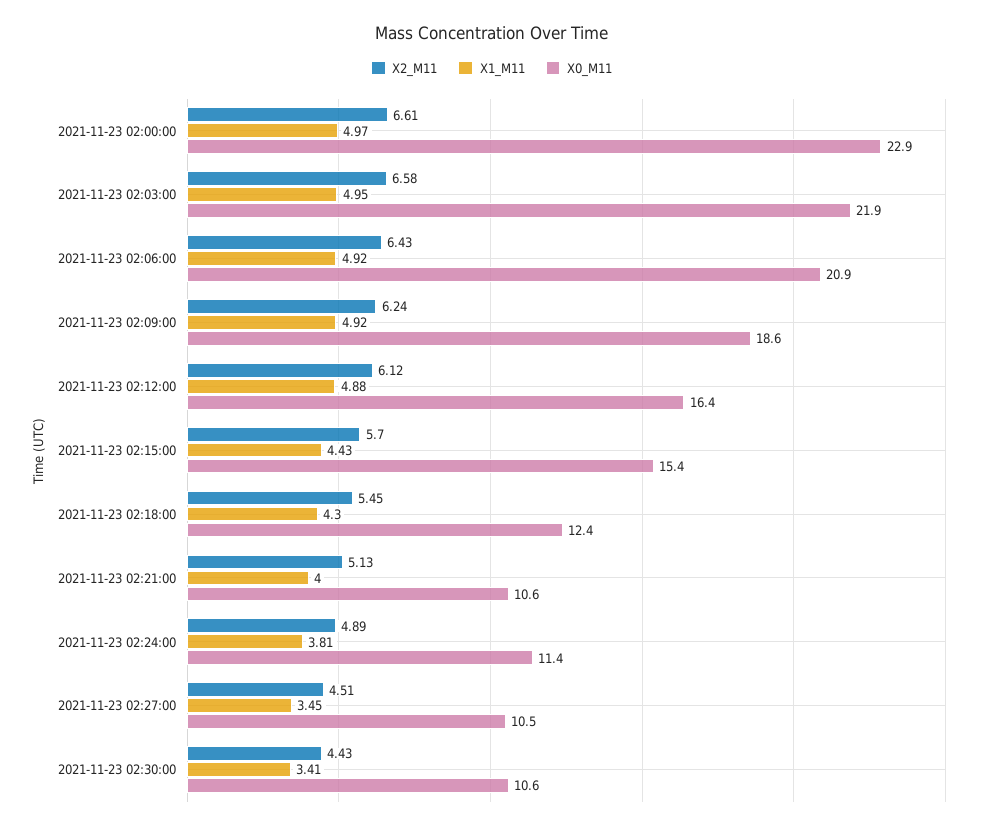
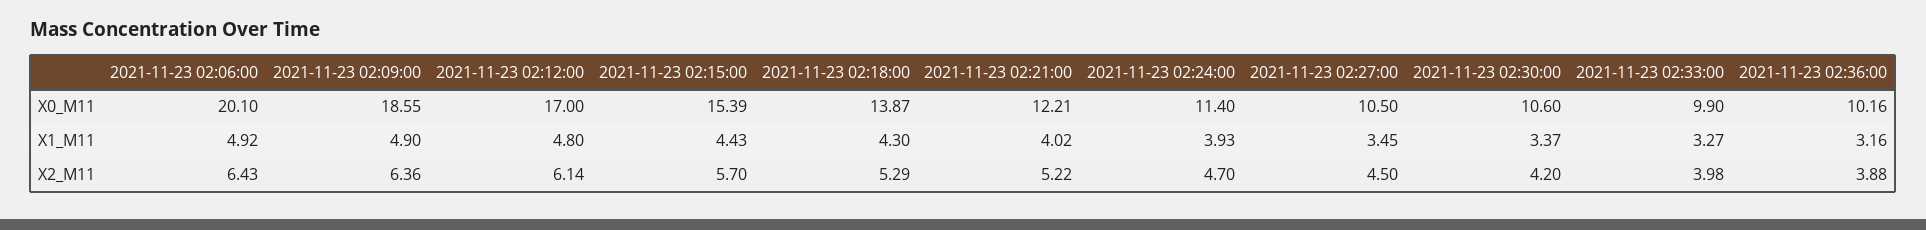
X2_M11, 2021-11-23 02:00:00: 6.61 -> none
X1_M11, 2021-11-23 02:00:00: 4.97 -> none
X0_M11, 2021-11-23 02:00:00: 22.9 -> none
X2_M11, 2021-11-23 02:03:00: 6.58 -> none
X1_M11, 2021-11-23 02:03:00: 4.95 -> none
X0_M11, 2021-11-23 02:03:00: 21.9 -> none
X0_M11, 2021-11-23 02:06:00: 20.9 -> 20.1
X2_M11, 2021-11-23 02:09:00: 6.24 -> 6.36
X1_M11, 2021-11-23 02:09:00: 4.92 -> 4.9
X2_M11, 2021-11-23 02:12:00: 6.12 -> 6.14
X1_M11, 2021-11-23 02:12:00: 4.88 -> 4.8
X0_M11, 2021-11-23 02:12:00: 16.4 -> 17
X2_M11, 2021-11-23 02:18:00: 5.45 -> 5.29
X0_M11, 2021-11-23 02:18:00: 12.4 -> 13.87
X2_M11, 2021-11-23 02:21:00: 5.13 -> 5.22
X1_M11, 2021-11-23 02:21:00: 4 -> 4.02
X0_M11, 2021-11-23 02:21:00: 10.6 -> 12.21
X2_M11, 2021-11-23 02:24:00: 4.89 -> 4.7
X1_M11, 2021-11-23 02:24:00: 3.81 -> 3.93
X2_M11, 2021-11-23 02:27:00: 4.51 -> 4.5
X2_M11, 2021-11-23 02:30:00: 4.43 -> 4.2
X1_M11, 2021-11-23 02:30:00: 3.41 -> 3.37
X0_M11, 2021-11-23 02:33:00: none -> 9.9
X0_M11, 2021-11-23 02:36:00: none -> 10.16
X1_M11, 2021-11-23 02:33:00: none -> 3.27
X1_M11, 2021-11-23 02:36:00: none -> 3.16
X2_M11, 2021-11-23 02:33:00: none -> 3.98
X2_M11, 2021-11-23 02:36:00: none -> 3.88

